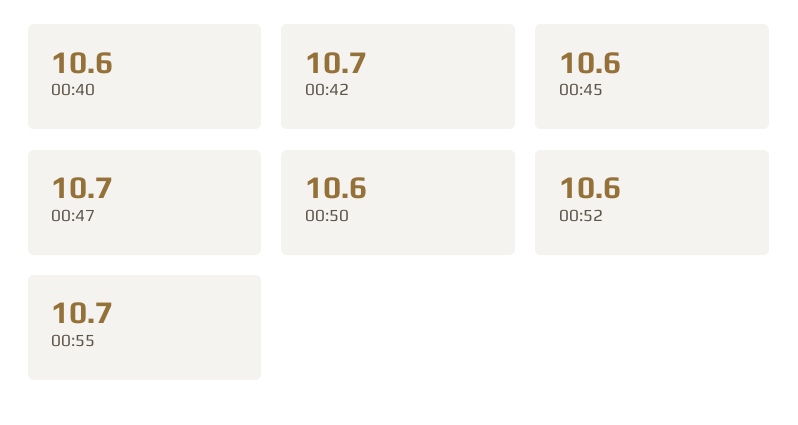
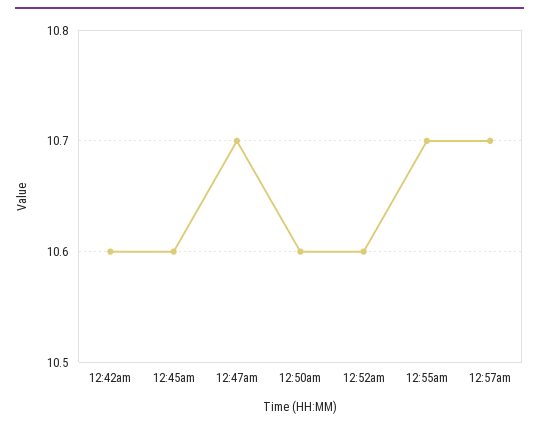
00:40: 10.6 -> none
00:42: 10.7 -> 10.6
12:57am: none -> 10.7

